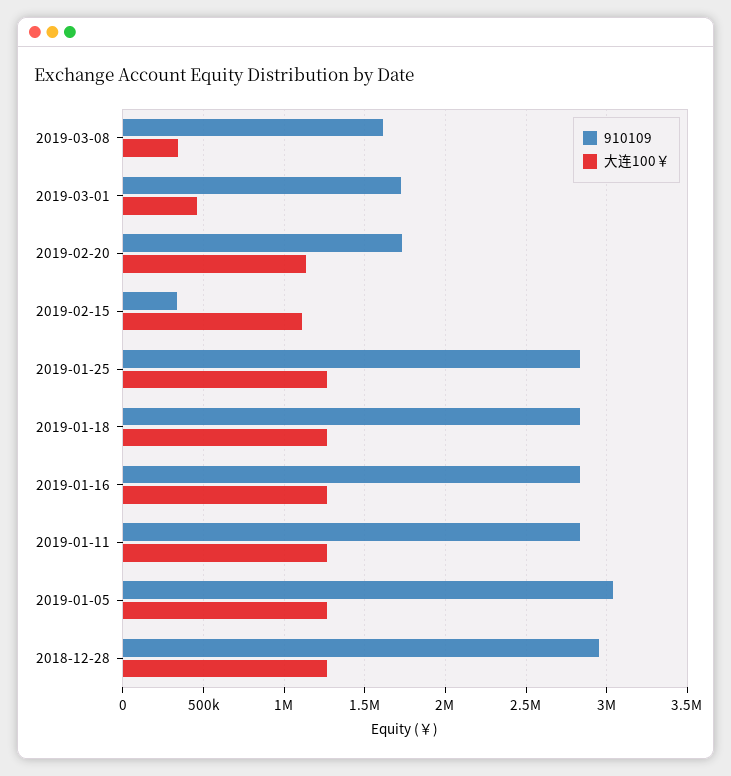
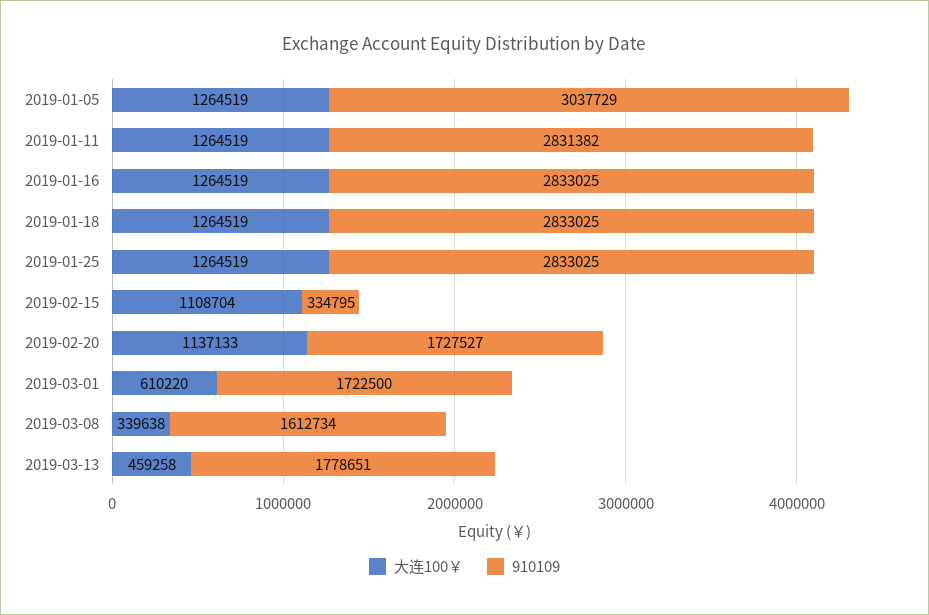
大连100￥, 2019-03-01: 450000 -> 610220
910109, 2018-12-28: 2950000 -> none
大连100￥, 2018-12-28: 1250000 -> none
大连100￥, 2019-03-13: none -> 459258
910109, 2019-03-13: none -> 1778651

